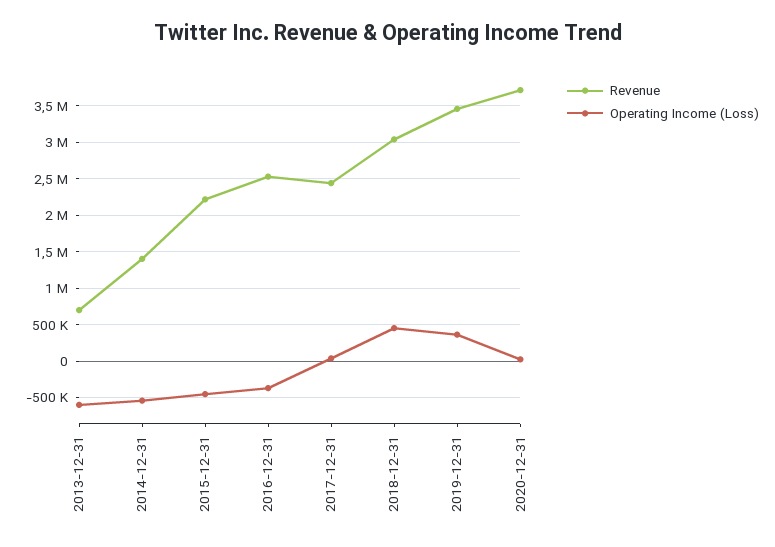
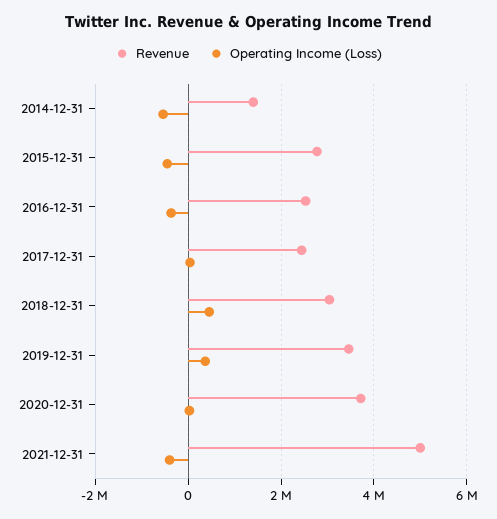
Revenue, 2013-12-31: 700000 -> none
Operating Income (Loss), 2013-12-31: -600000 -> none
Revenue, 2015-12-31: 2200000 -> 2800000
Revenue, 2021-12-31: none -> 5000000
Operating Income (Loss), 2021-12-31: none -> -400000

